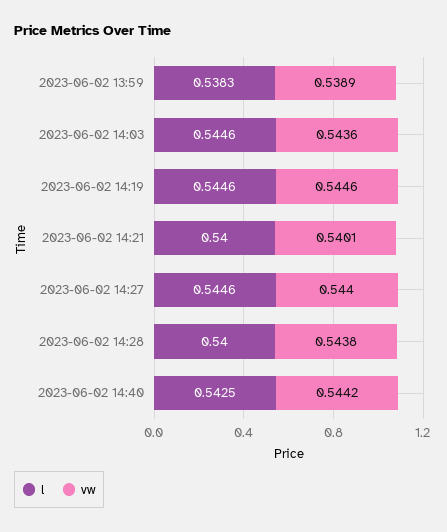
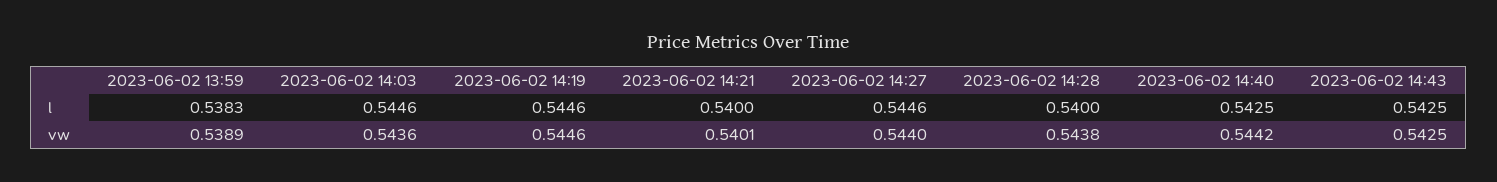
l, 2023-06-02 14:43: none -> 0.5425
vw, 2023-06-02 14:43: none -> 0.5425

